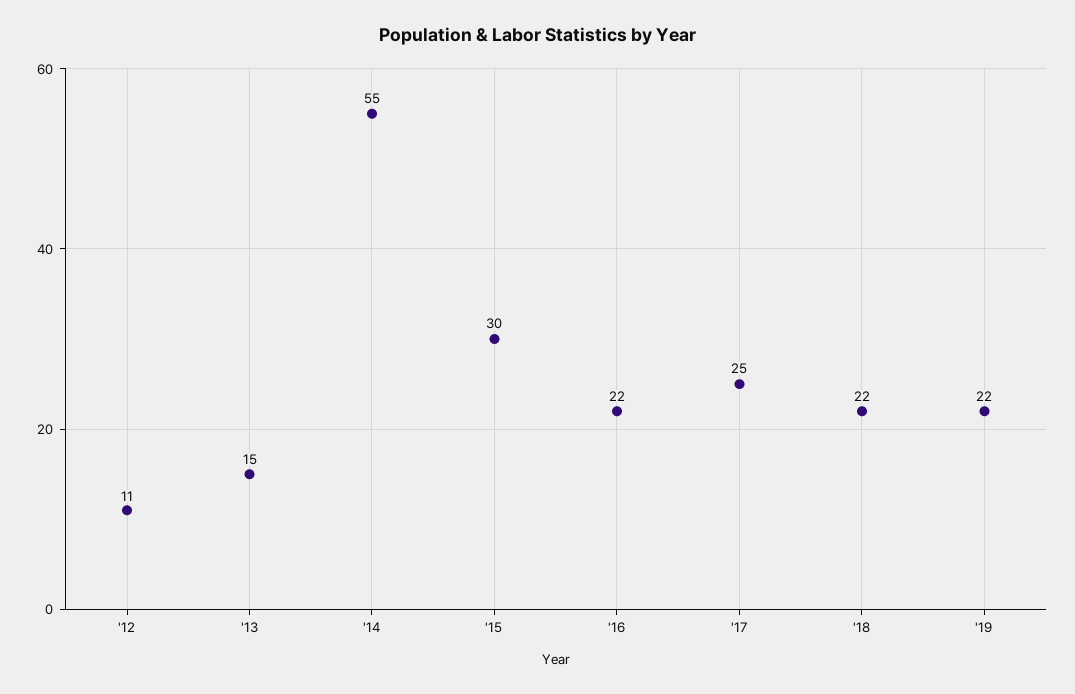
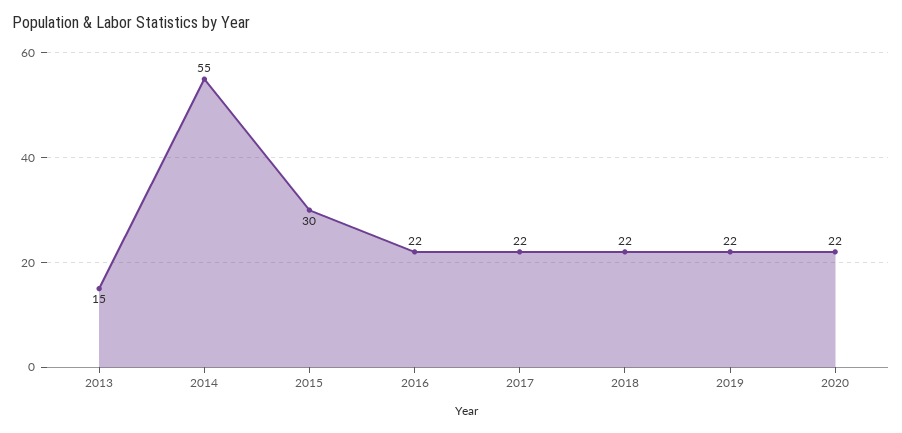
'12: 11 -> none
'17: 25 -> 22
2020: none -> 22

